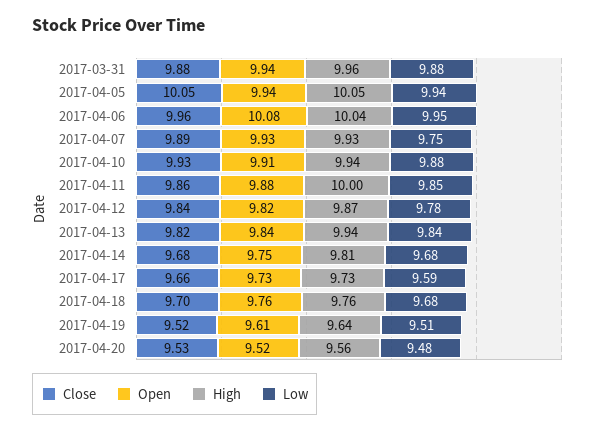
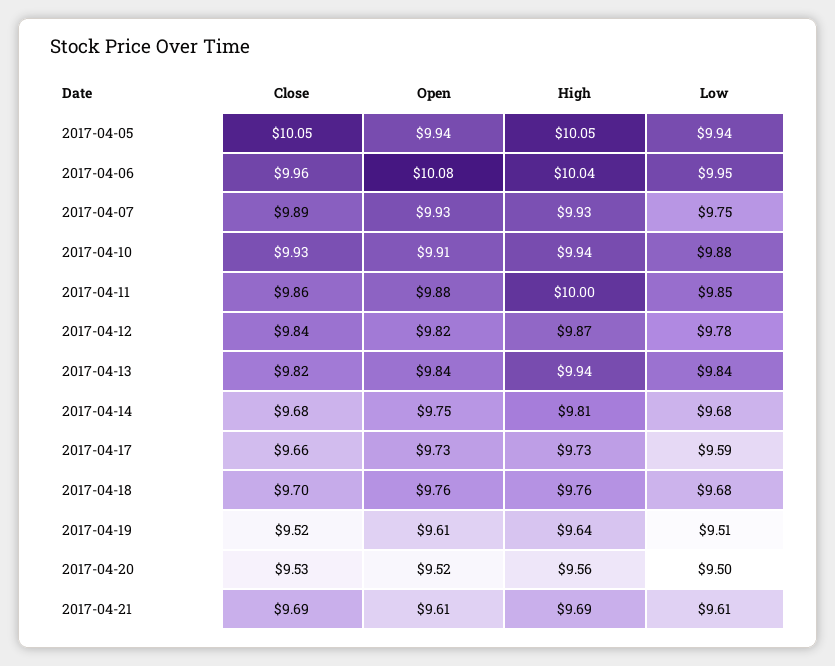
Close, 2017-03-31: 9.88 -> none
Open, 2017-03-31: 9.94 -> none
High, 2017-03-31: 9.96 -> none
Low, 2017-03-31: 9.88 -> none
Low, 2017-04-20: 9.48 -> 9.5
Close, 2017-04-21: none -> 9.69
Open, 2017-04-21: none -> 9.61
High, 2017-04-21: none -> 9.69
Low, 2017-04-21: none -> 9.61

